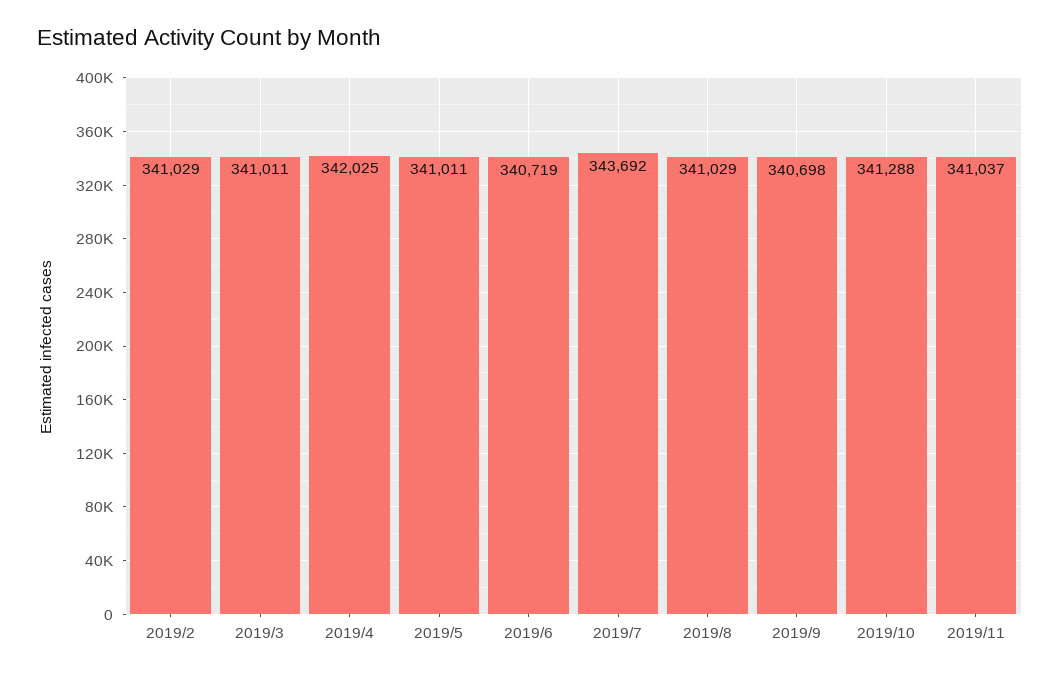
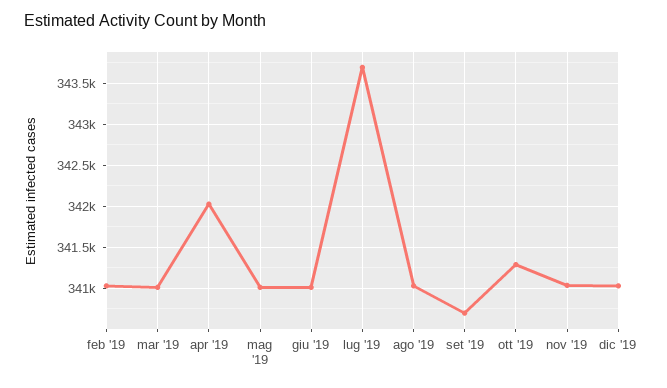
2019/6: 340719 -> 341000
dic '19: none -> 341000

